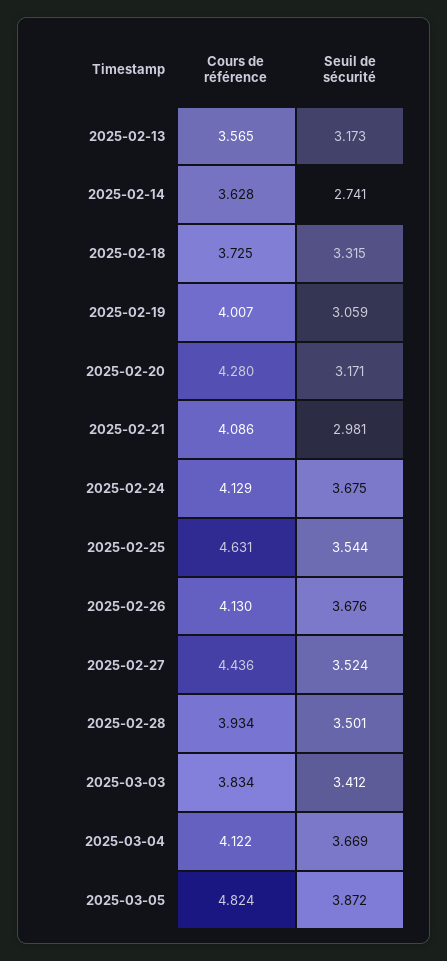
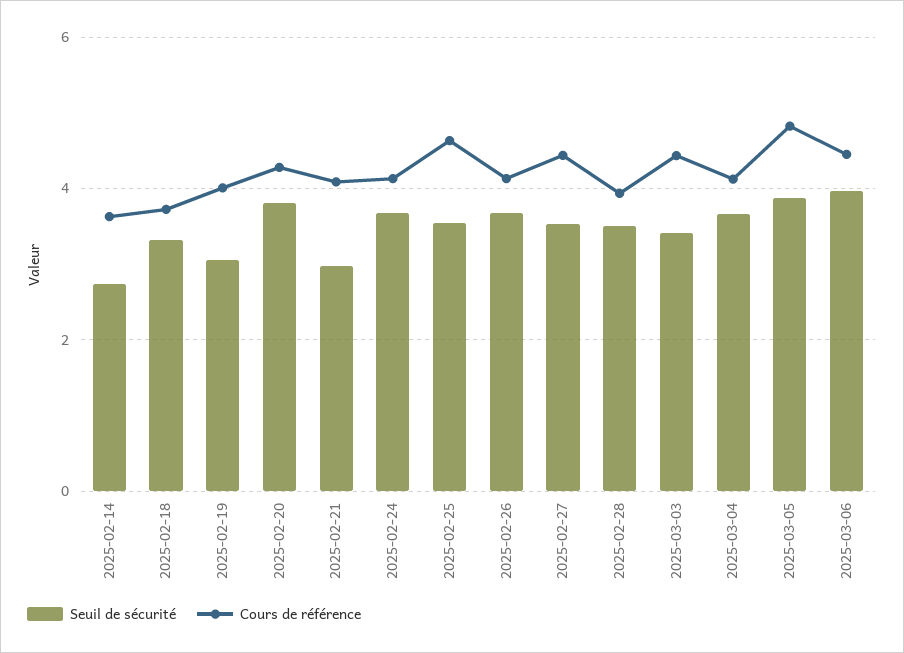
Cours de référence, 2025-02-13: 3.565 -> none
Seuil de sécurité, 2025-02-13: 3.173 -> none
Seuil de sécurité, 2025-02-20: 3.171 -> 3.8
Cours de référence, 2025-03-03: 3.834 -> 4.4
Seuil de sécurité, 2025-03-06: none -> 4
Cours de référence, 2025-03-06: none -> 4.4

